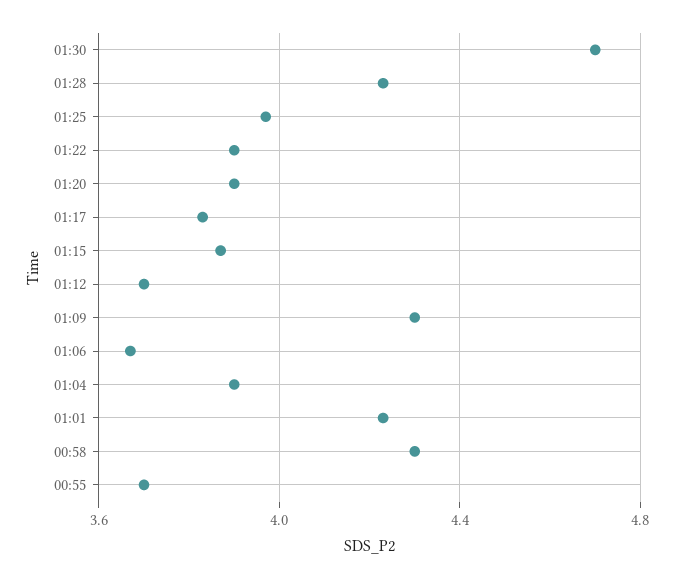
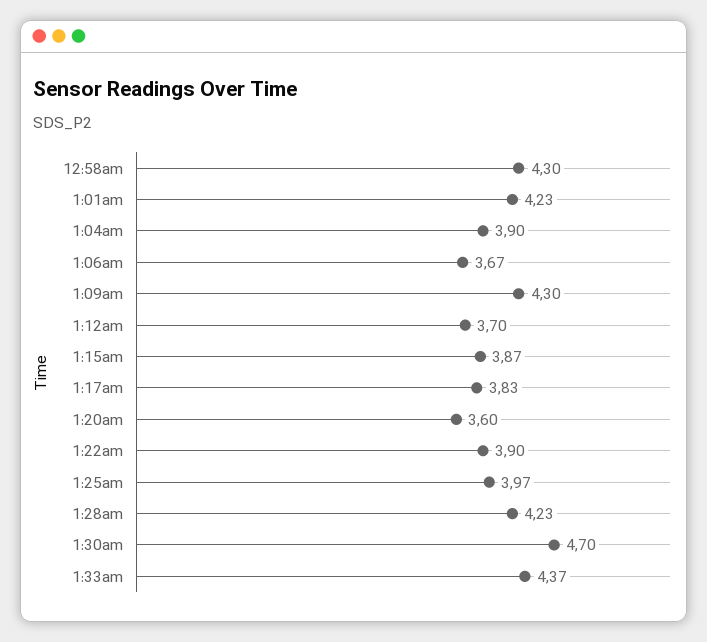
01:20: 3.9 -> 3.6
00:55: 3.7 -> none
1:33am: none -> 4.37

